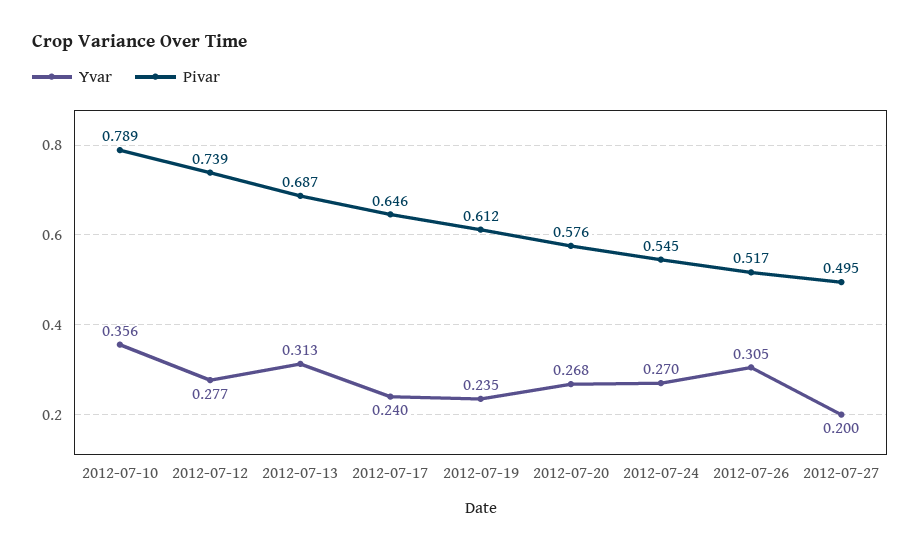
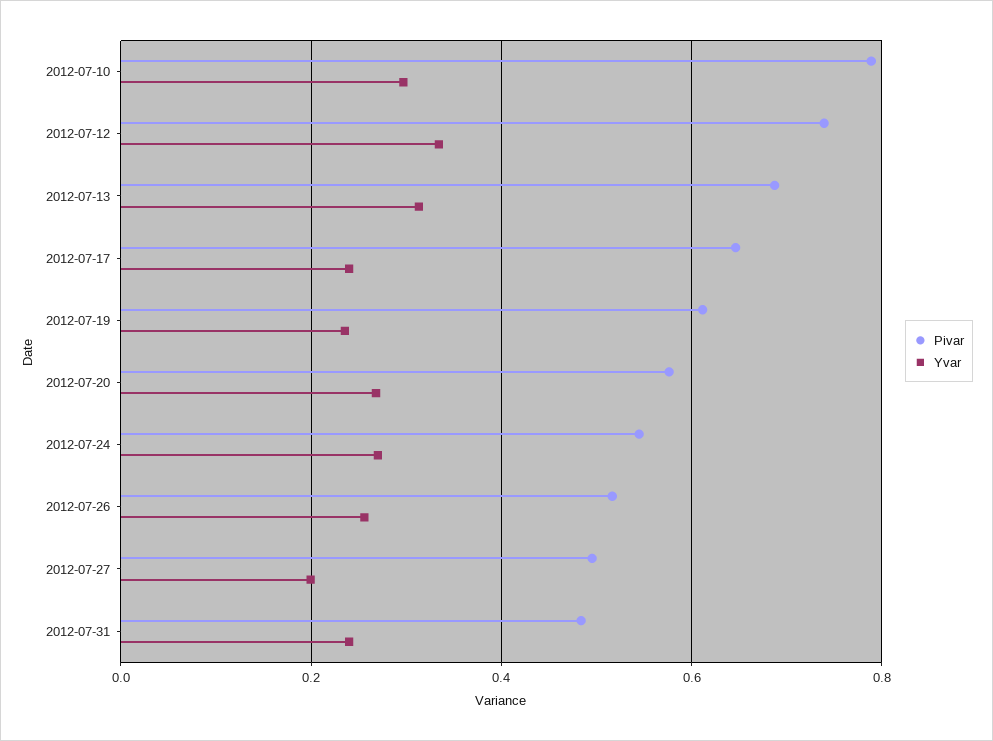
Yvar, 2012-07-10: 0.356 -> 0.3
Yvar, 2012-07-12: 0.277 -> 0.34
Yvar, 2012-07-26: 0.305 -> 0.26
Pivar, 2012-07-31: none -> 0.48
Yvar, 2012-07-31: none -> 0.24

